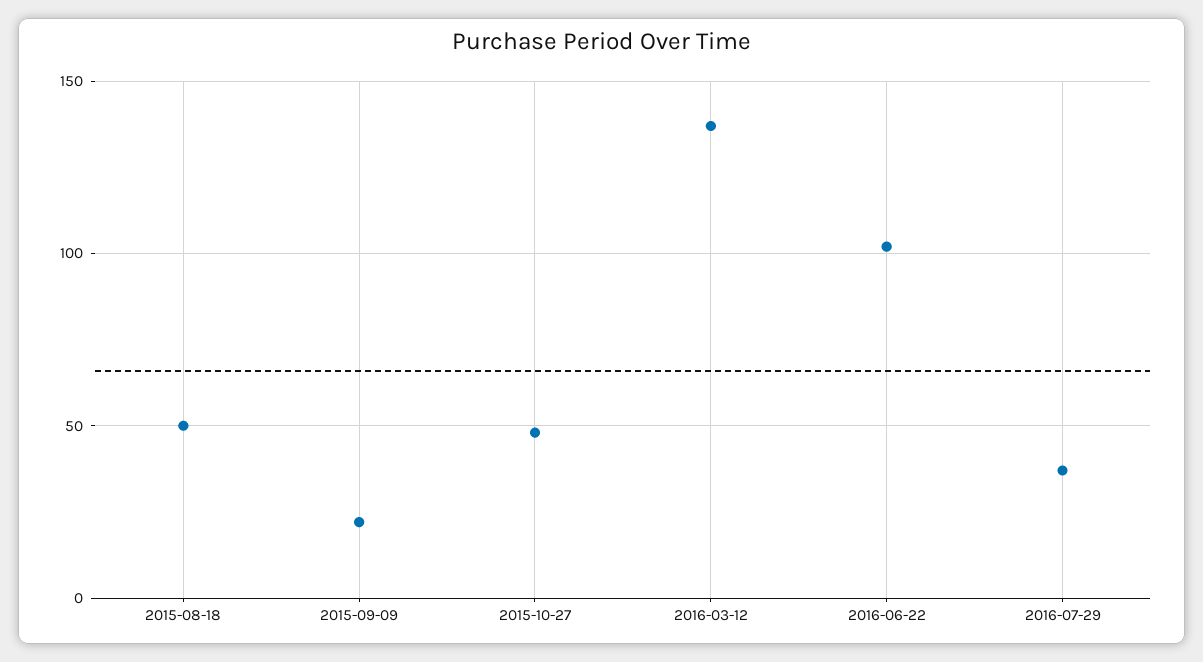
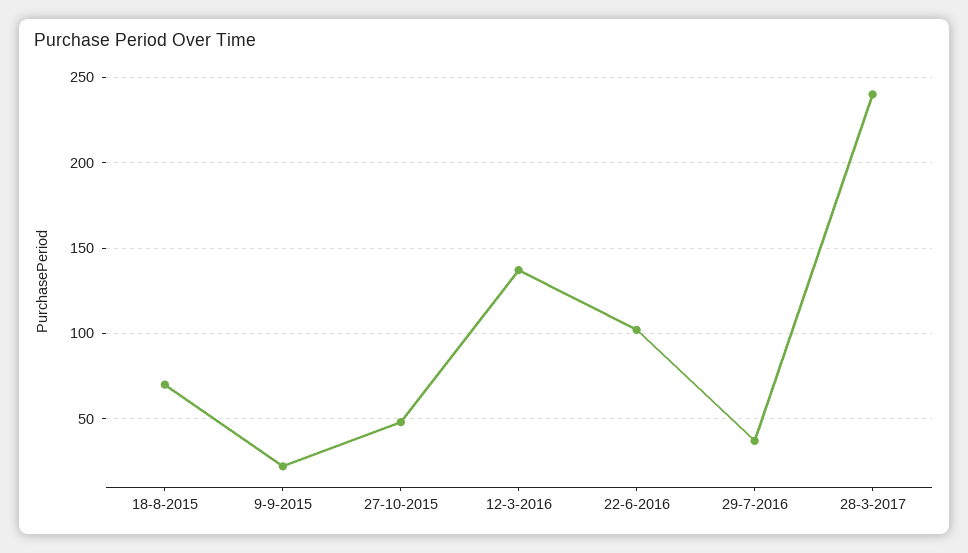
2015-08-18: 50 -> 70
28-3-2017: none -> 240

